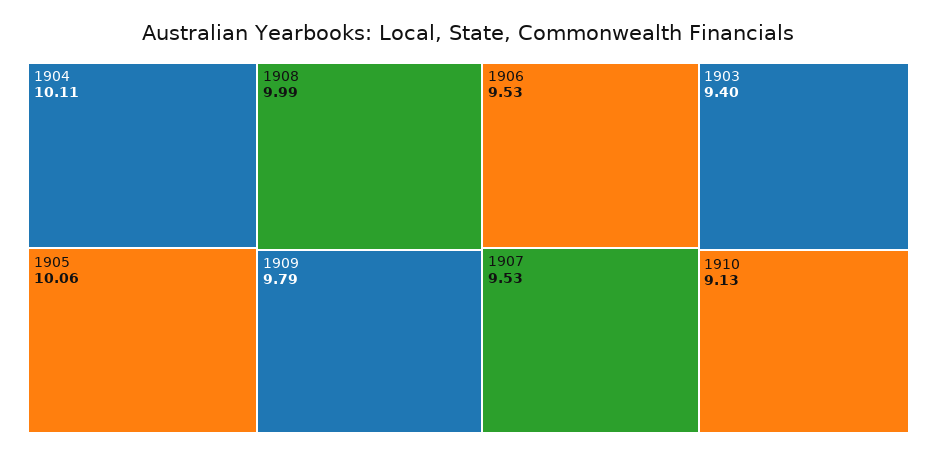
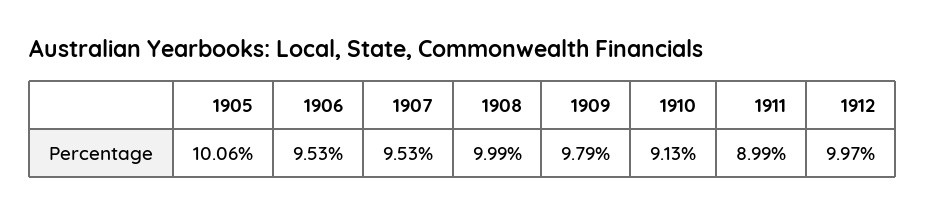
1904: 10.11 -> none
1903: 9.4 -> none
1911: none -> 8.99
1912: none -> 9.97

